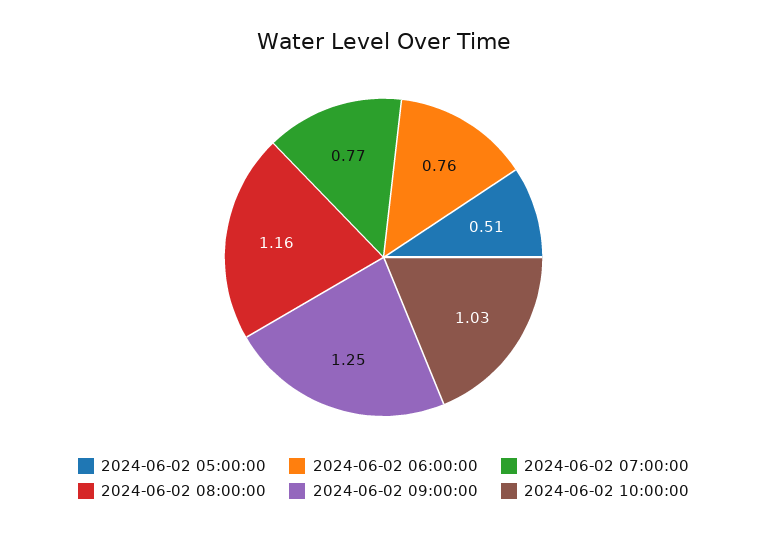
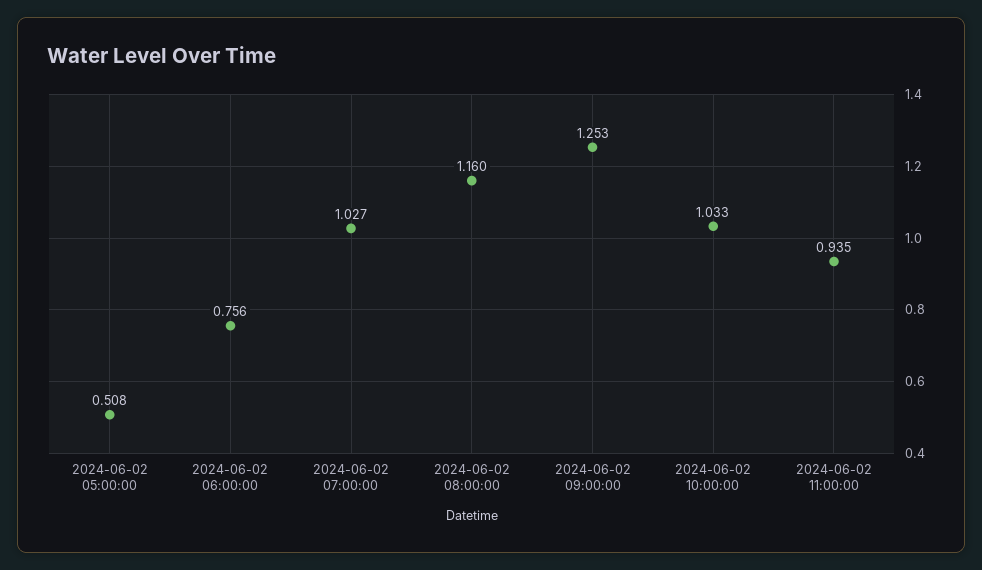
2024-06-02 07:00:00: 0.77 -> 1.027
2024-06-02 11:00:00: none -> 0.935

